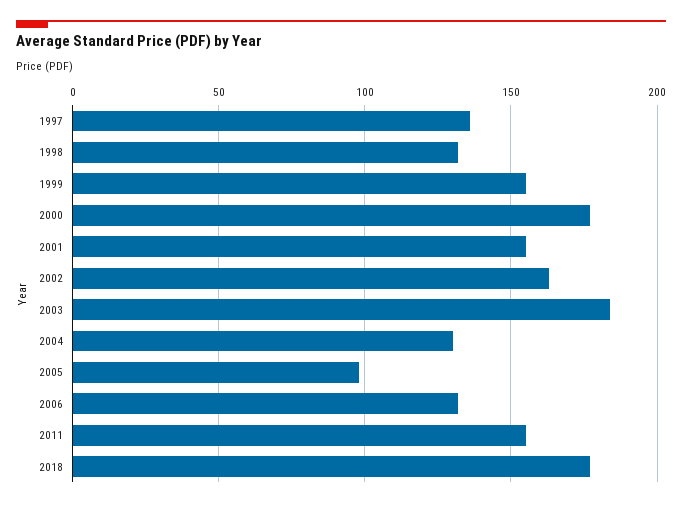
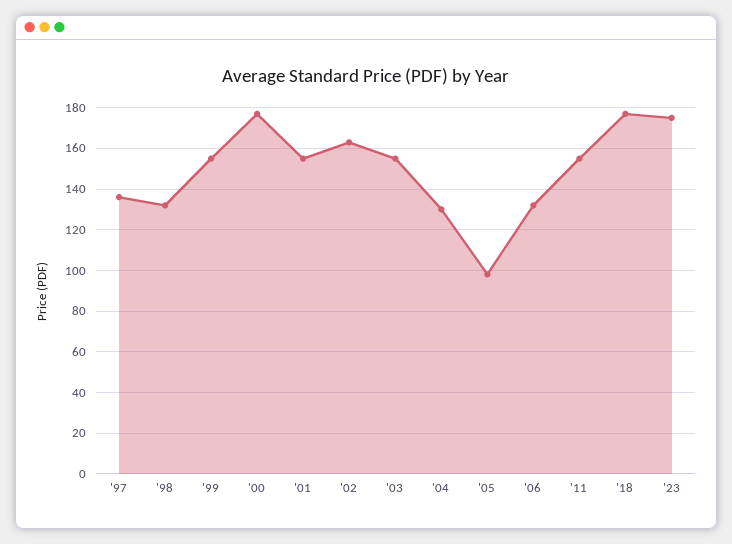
2003: 185 -> 155
'23: none -> 175

